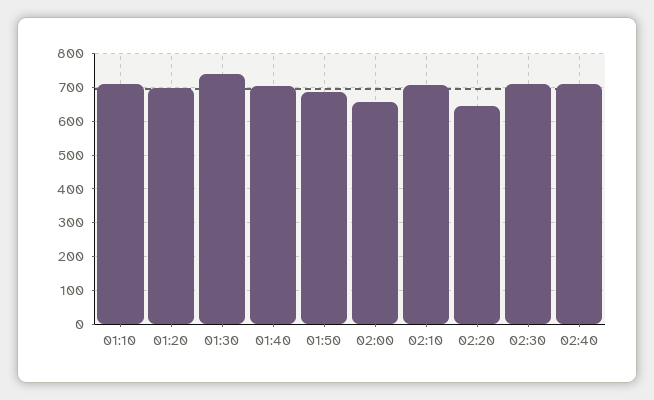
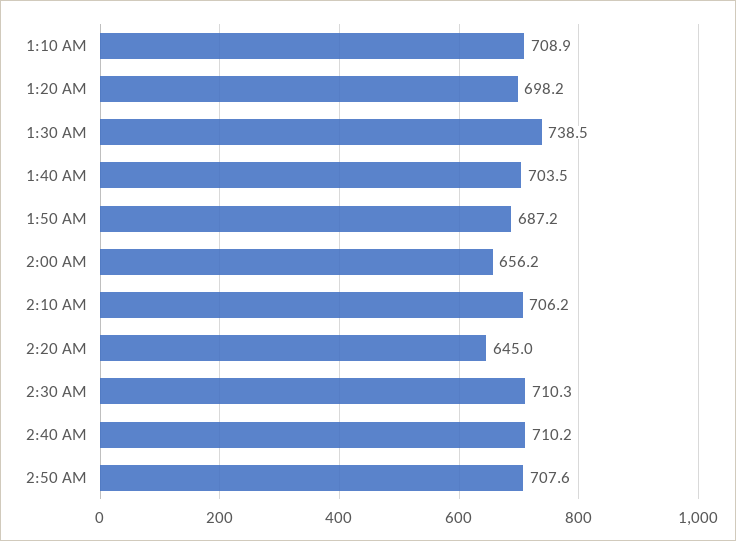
2:50 AM: none -> 707.6

